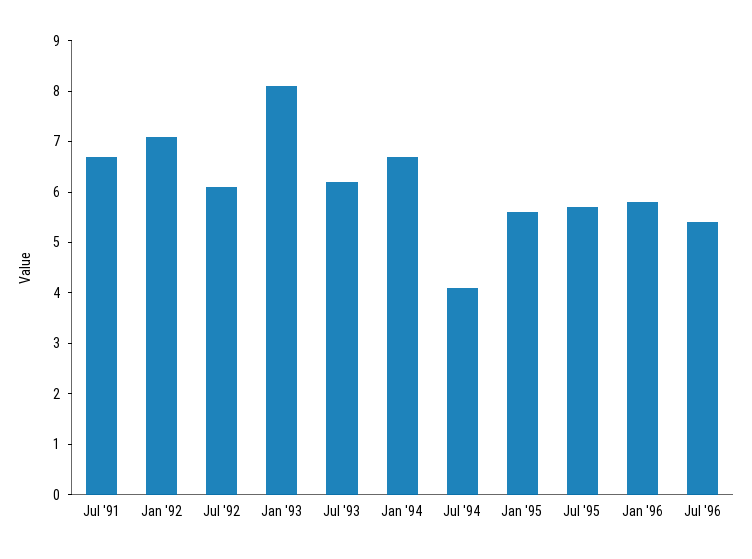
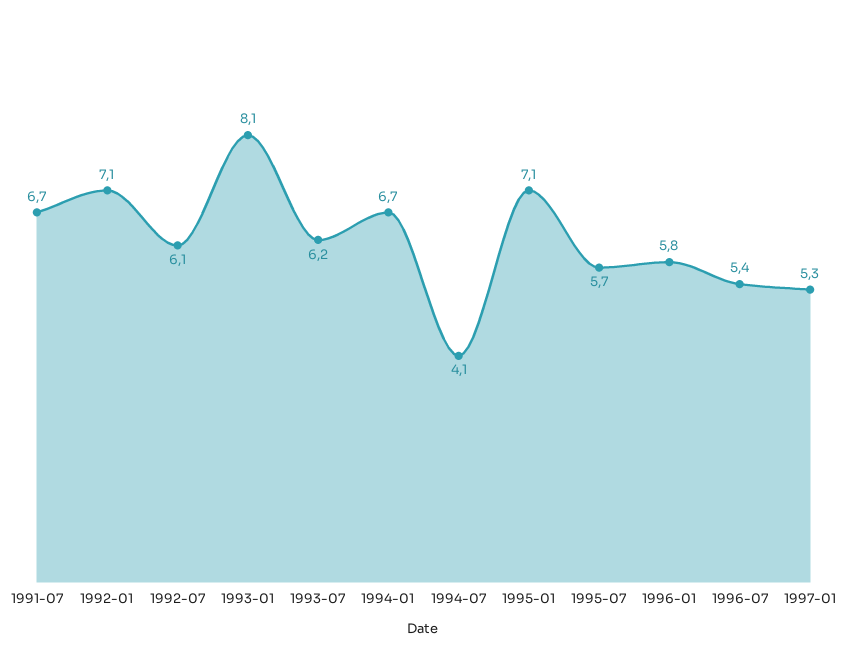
Jan '95: 5.5 -> 7.1
1997-01: none -> 5.3

